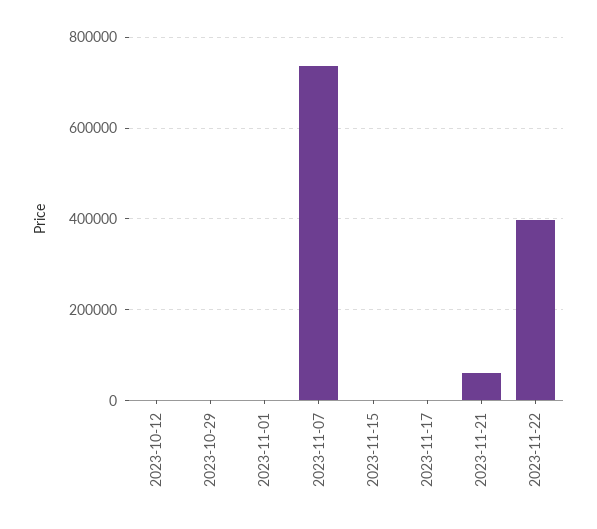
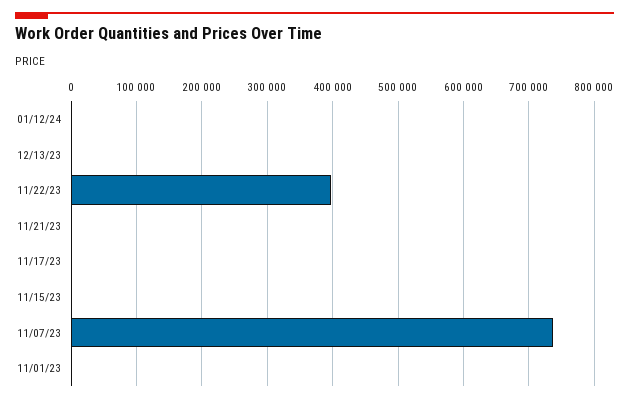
2023-10-12: 0 -> none
2023-10-29: 0 -> none
2023-11-21: 60000 -> 0
01/12/24: none -> 0
12/13/23: none -> 0

